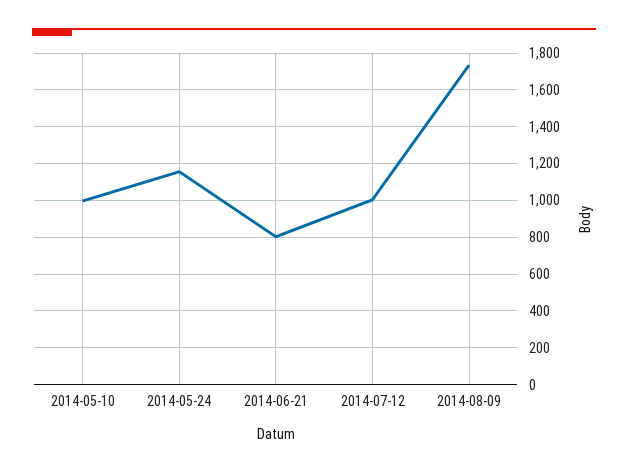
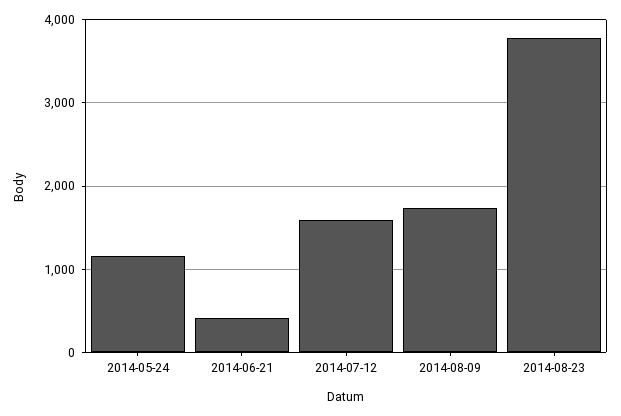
2014-05-10: 1000 -> none
2014-06-21: 800 -> 400
2014-07-12: 1000 -> 1600
2014-08-23: none -> 3800

